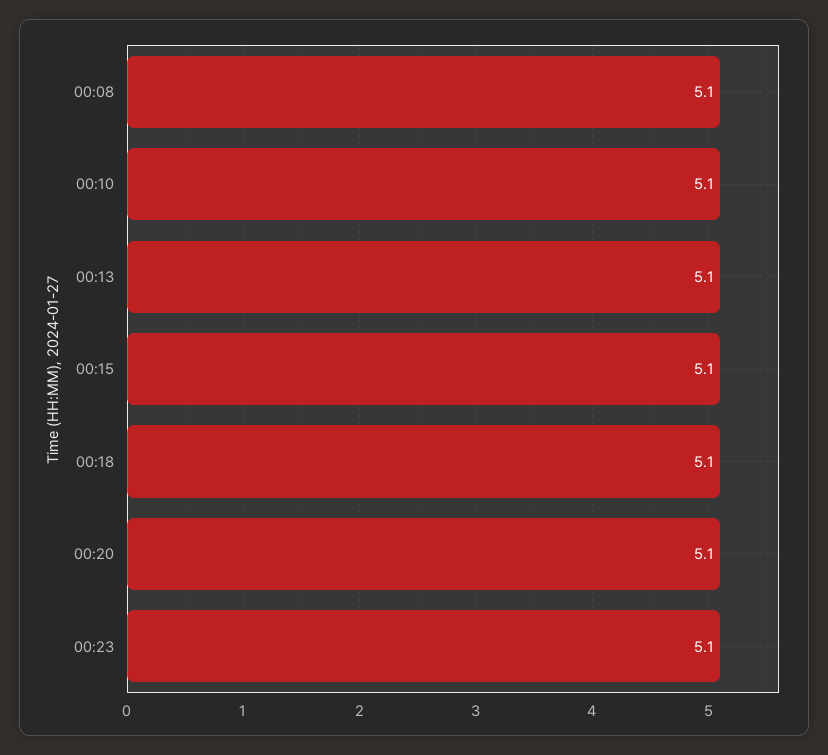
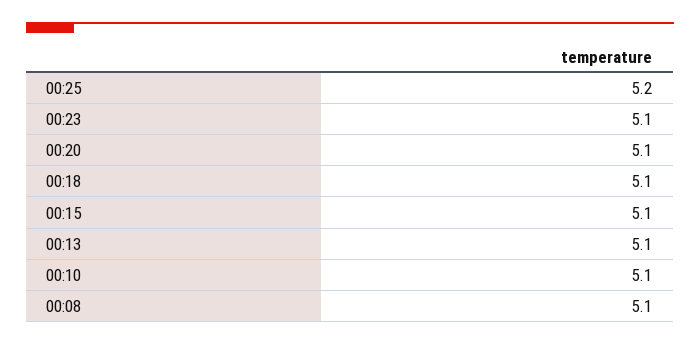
00:25: none -> 5.2

